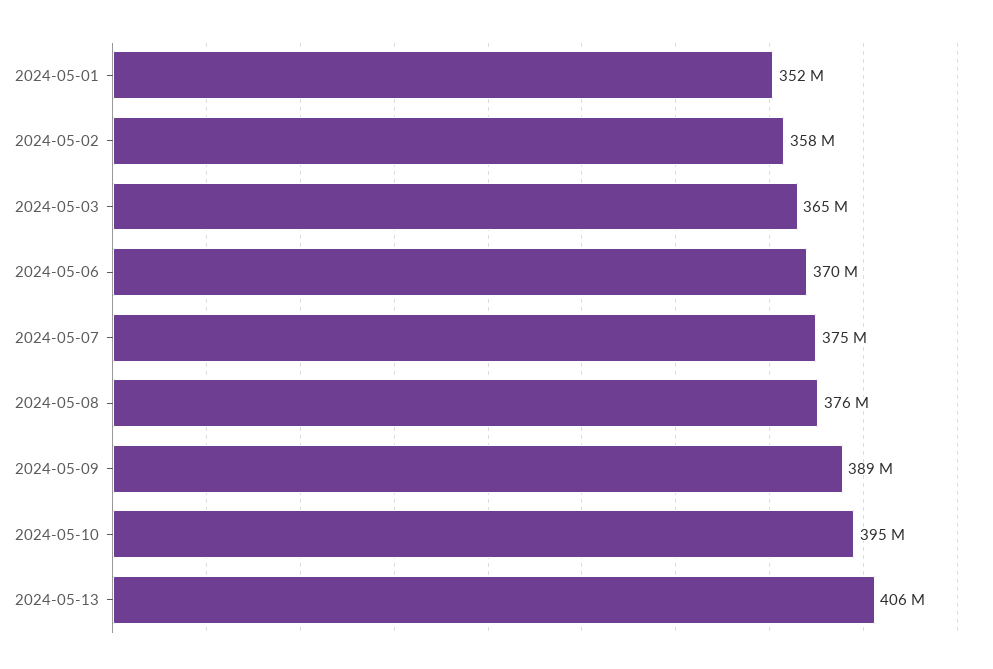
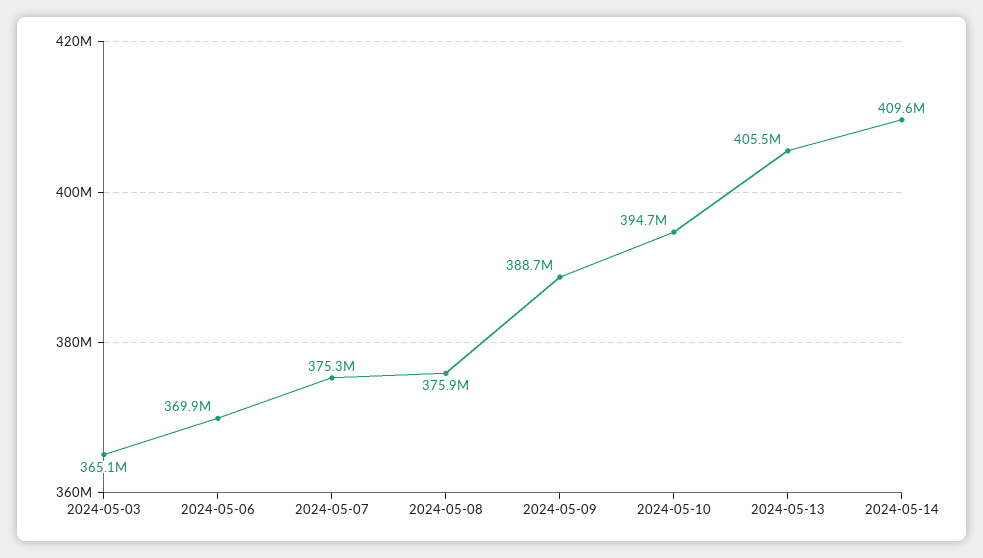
2024-05-01: 352000000 -> none
2024-05-02: 358000000 -> none
2024-05-14: none -> 409600000

